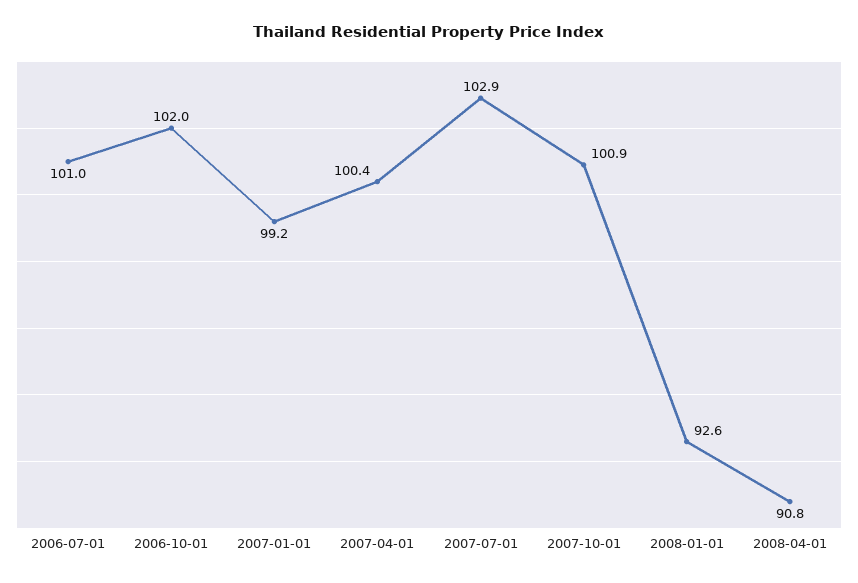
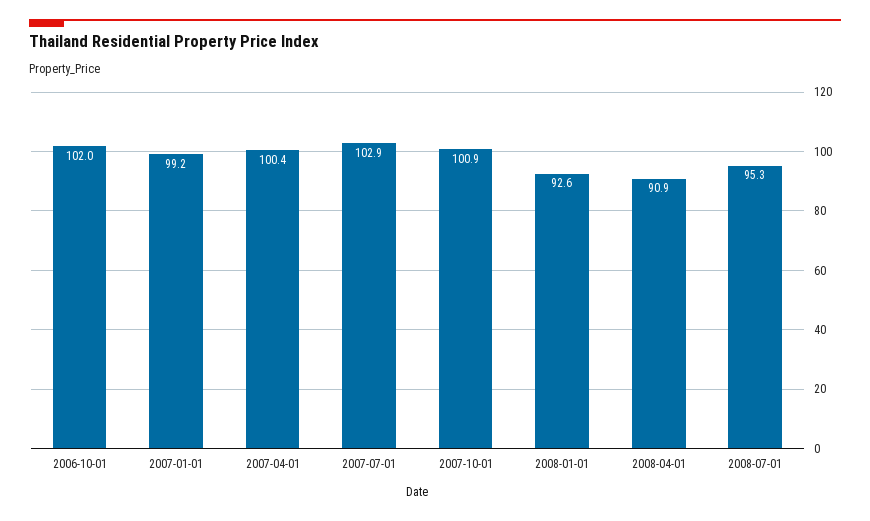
2006-07-01: 101 -> none
2008-04-01: 90.8 -> 90.9
2008-07-01: none -> 95.3

